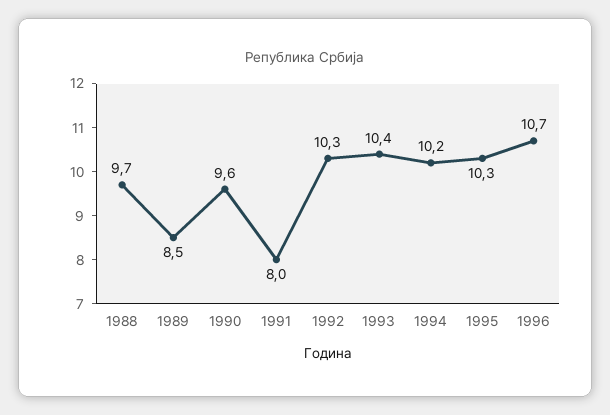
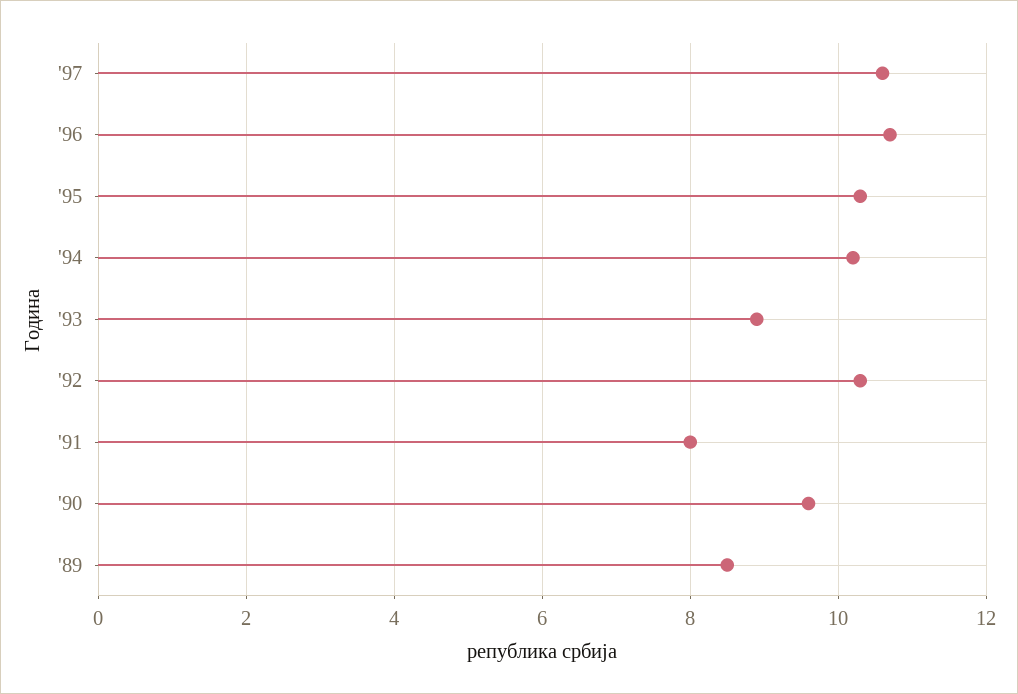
1988: 9.7 -> none
1993: 10.4 -> 9
'97: none -> 10.5

